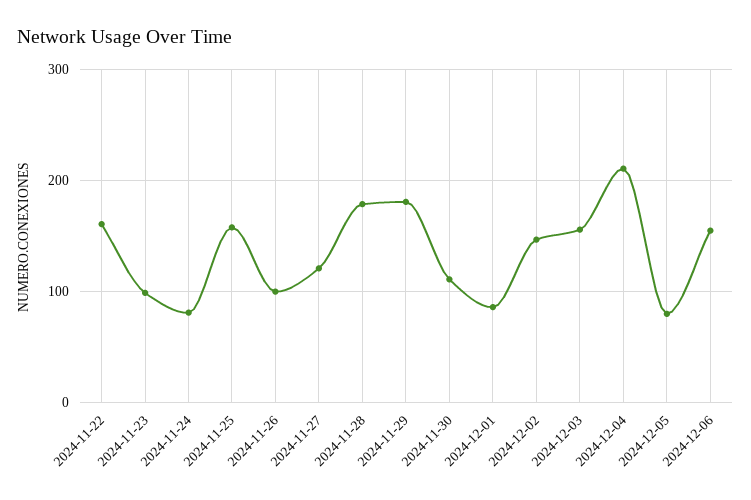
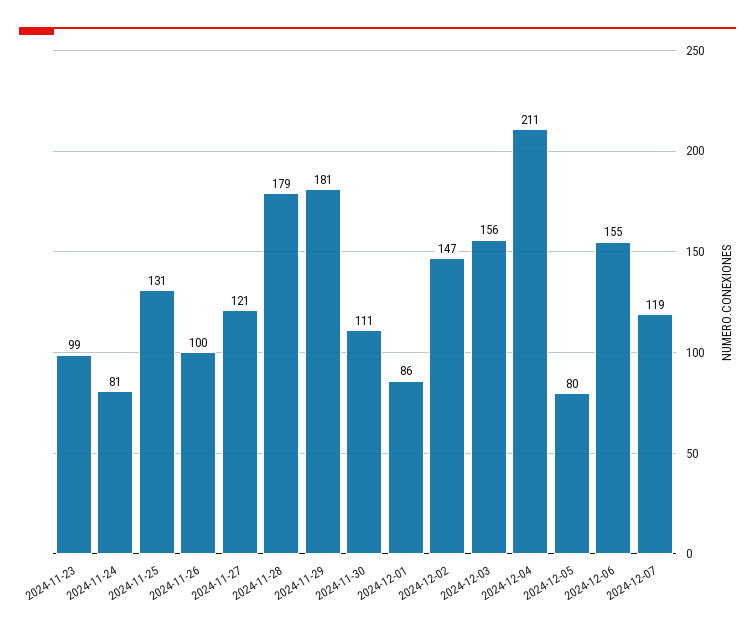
2024-11-22: 160 -> none
2024-11-25: 160 -> 131
2024-12-07: none -> 119

